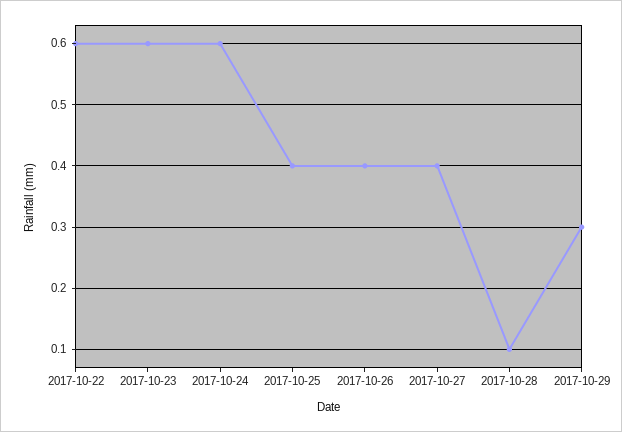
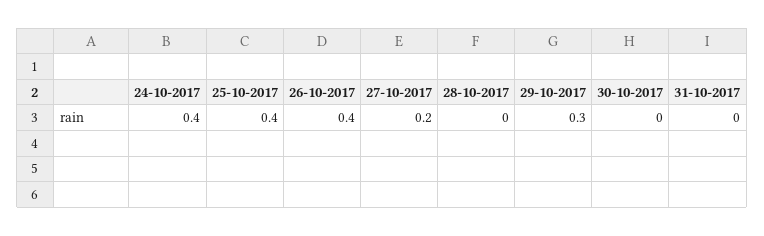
2017-10-22: 0.6 -> none
2017-10-23: 0.6 -> none
2017-10-24: 0.6 -> 0.4
2017-10-27: 0.4 -> 0.2
2017-10-28: 0.1 -> 0
30-10-2017: none -> 0
31-10-2017: none -> 0

